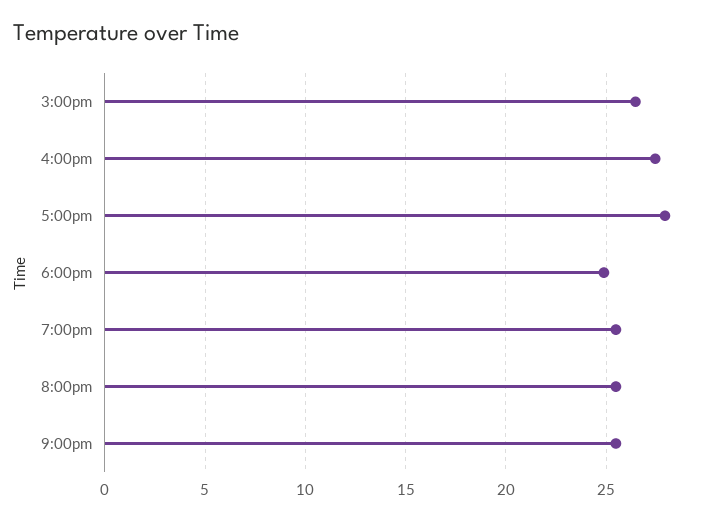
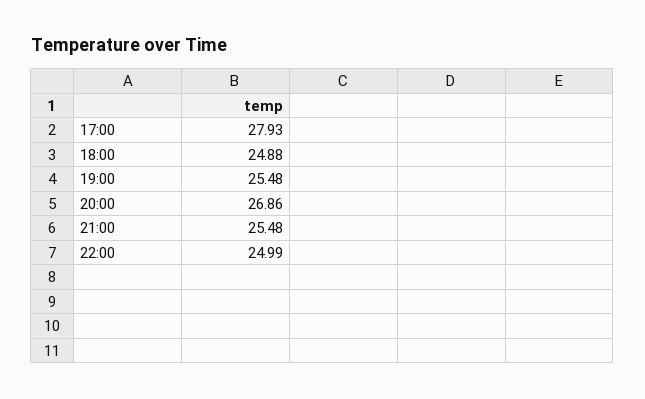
3:00pm: 26.5 -> none
4:00pm: 27.5 -> none
8:00pm: 25.5 -> 26.86
22:00: none -> 24.99

